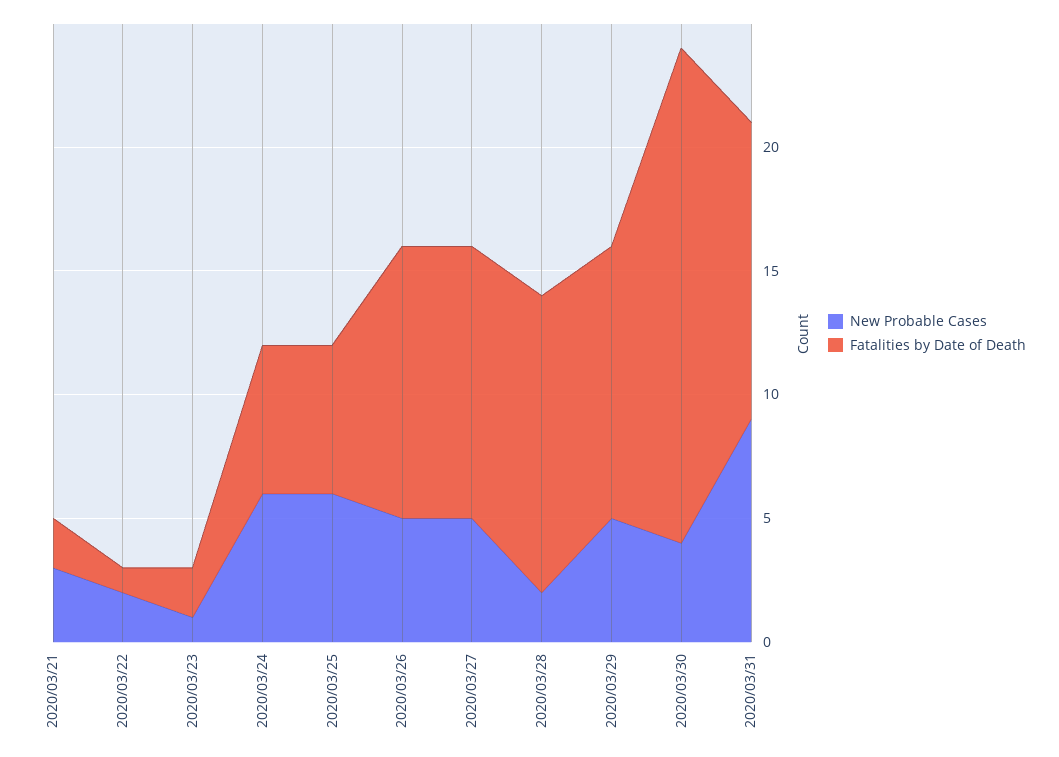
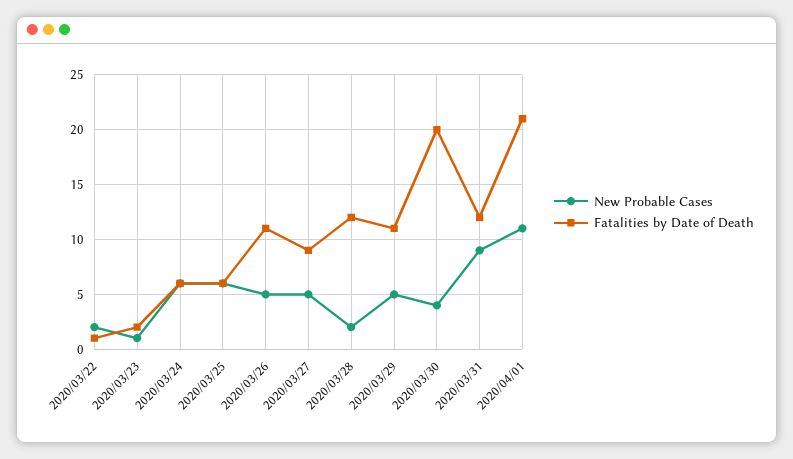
New Probable Cases, 2020/03/21: 3 -> none
Fatalities by Date of Death, 2020/03/21: 2 -> none
Fatalities by Date of Death, 2020/03/27: 11 -> 9
New Probable Cases, 2020/04/01: none -> 11
Fatalities by Date of Death, 2020/04/01: none -> 21

